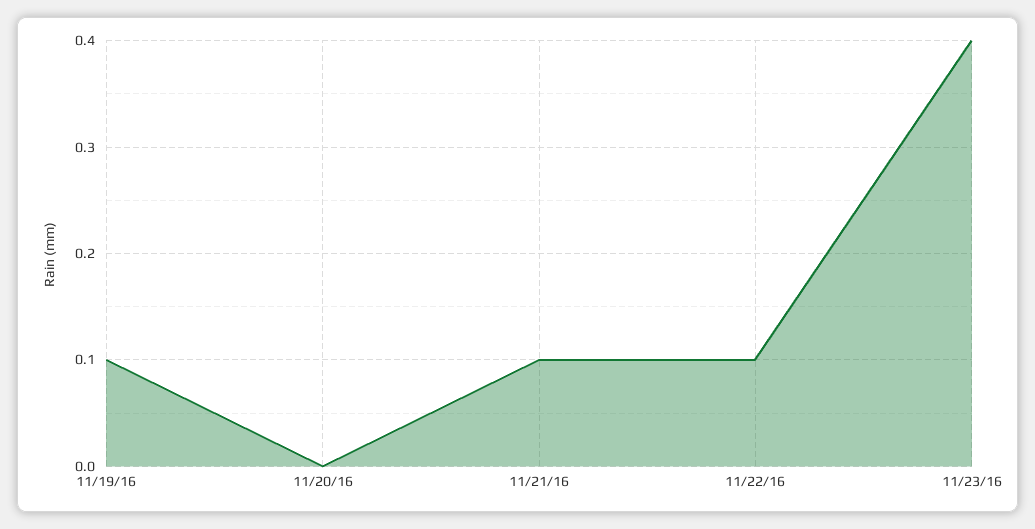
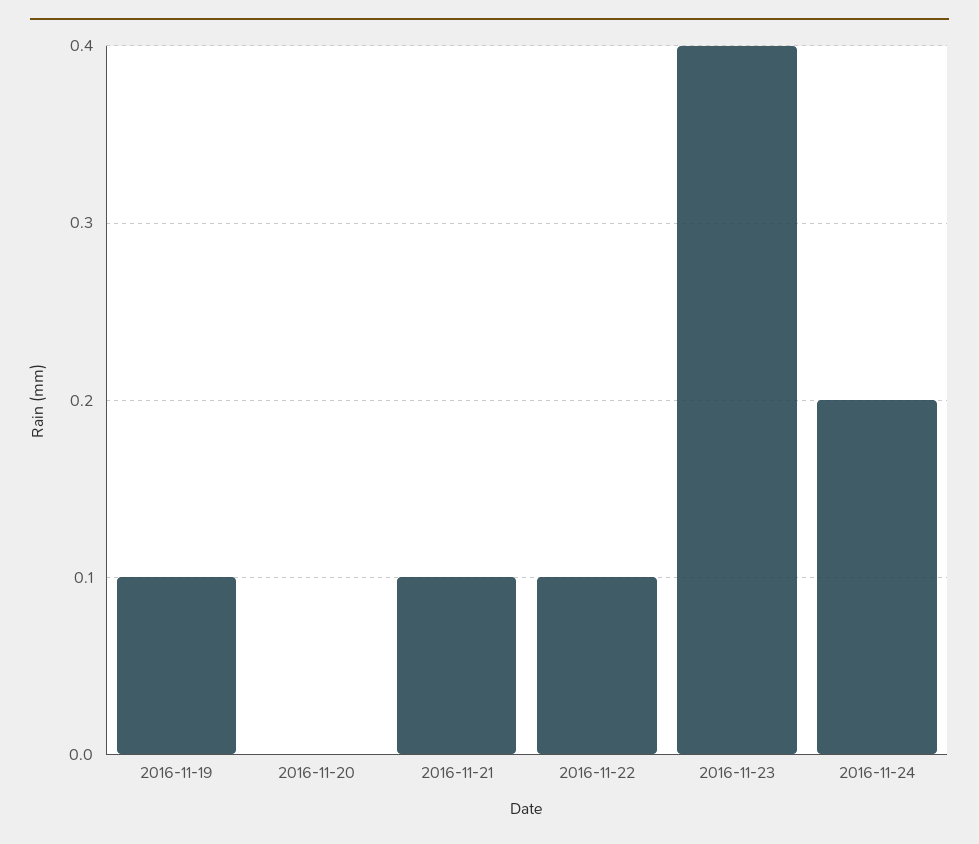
2016-11-24: none -> 0.2

